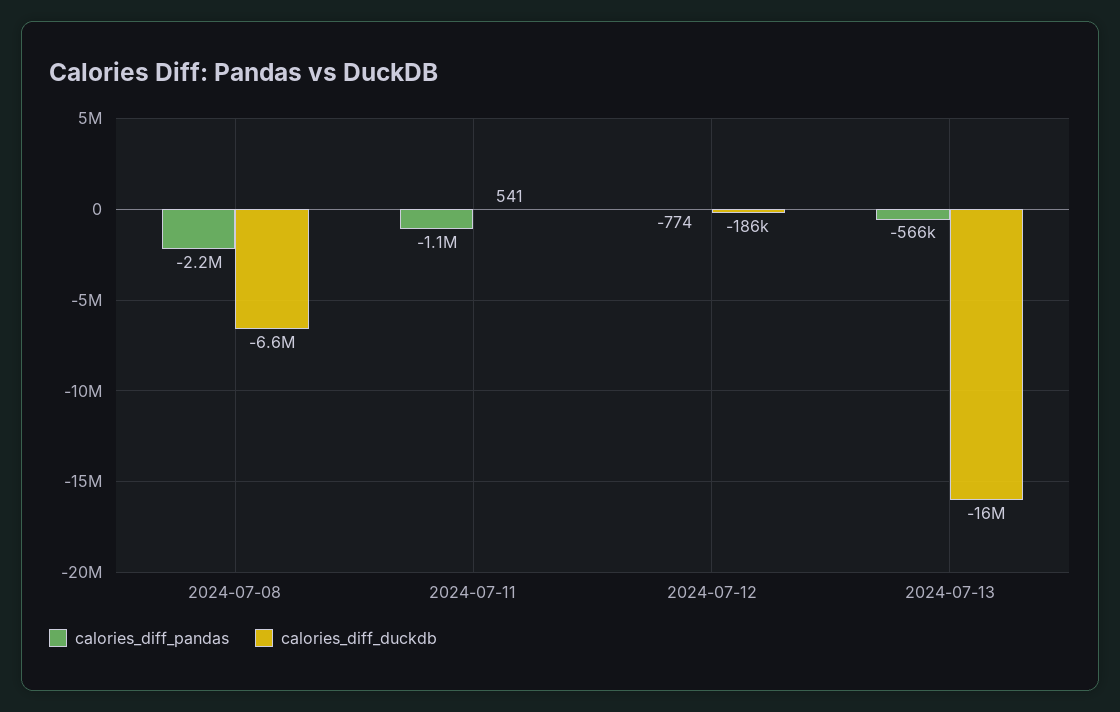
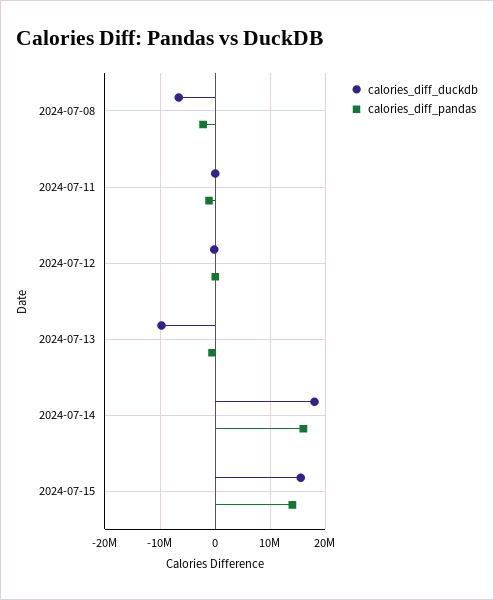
calories_diff_duckdb, 2024-07-13: -16000000 -> -10000000
calories_diff_duckdb, 2024-07-14: none -> 18000000
calories_diff_pandas, 2024-07-14: none -> 16000000
calories_diff_duckdb, 2024-07-15: none -> 16000000
calories_diff_pandas, 2024-07-15: none -> 14000000

